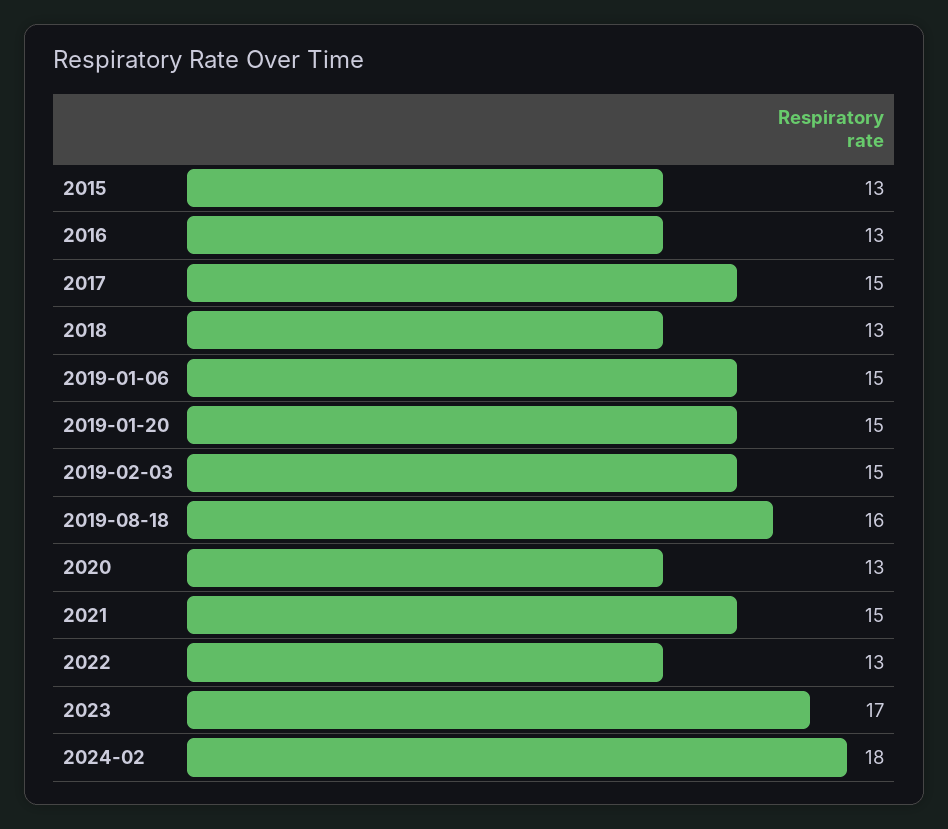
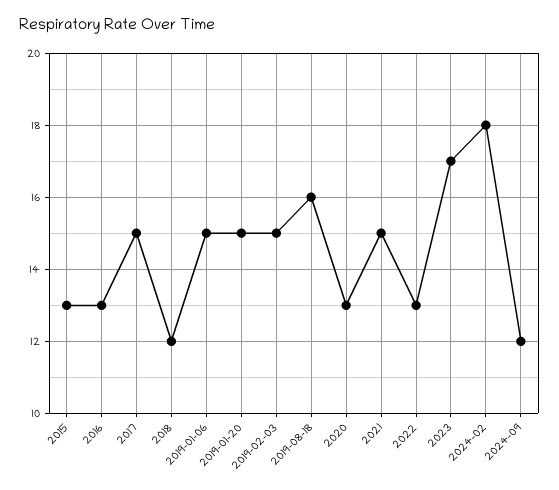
2018: 13 -> 12
2024-09: none -> 12

